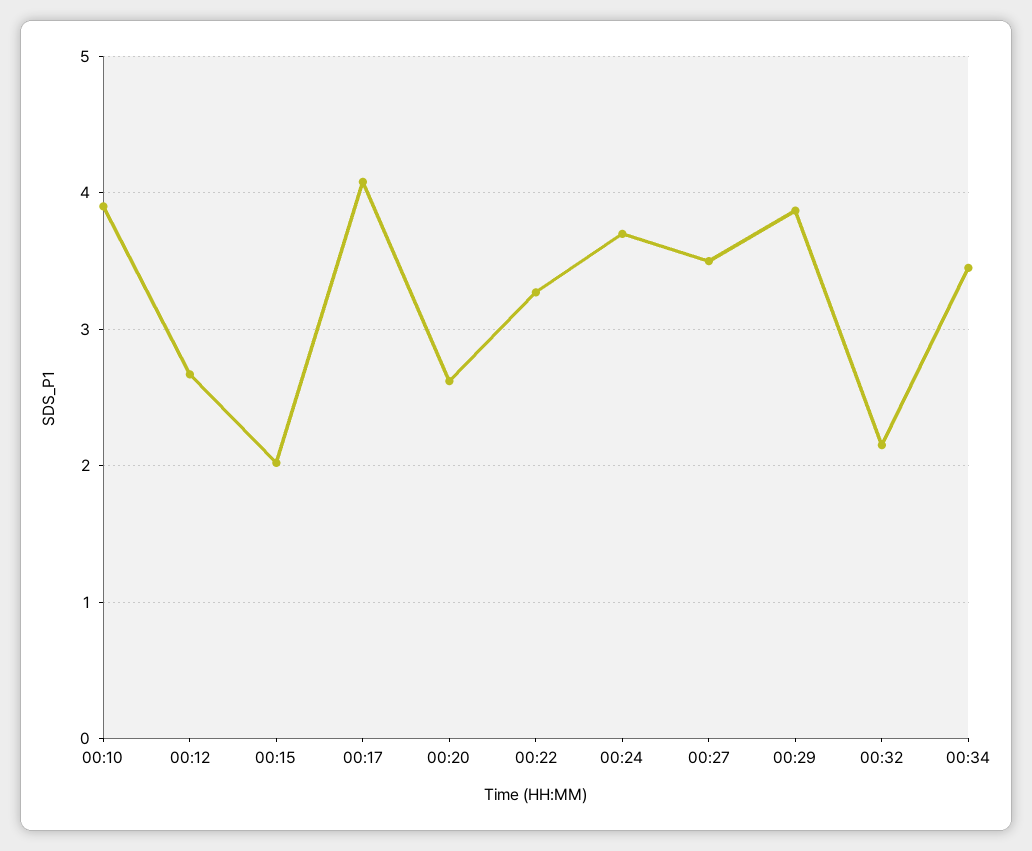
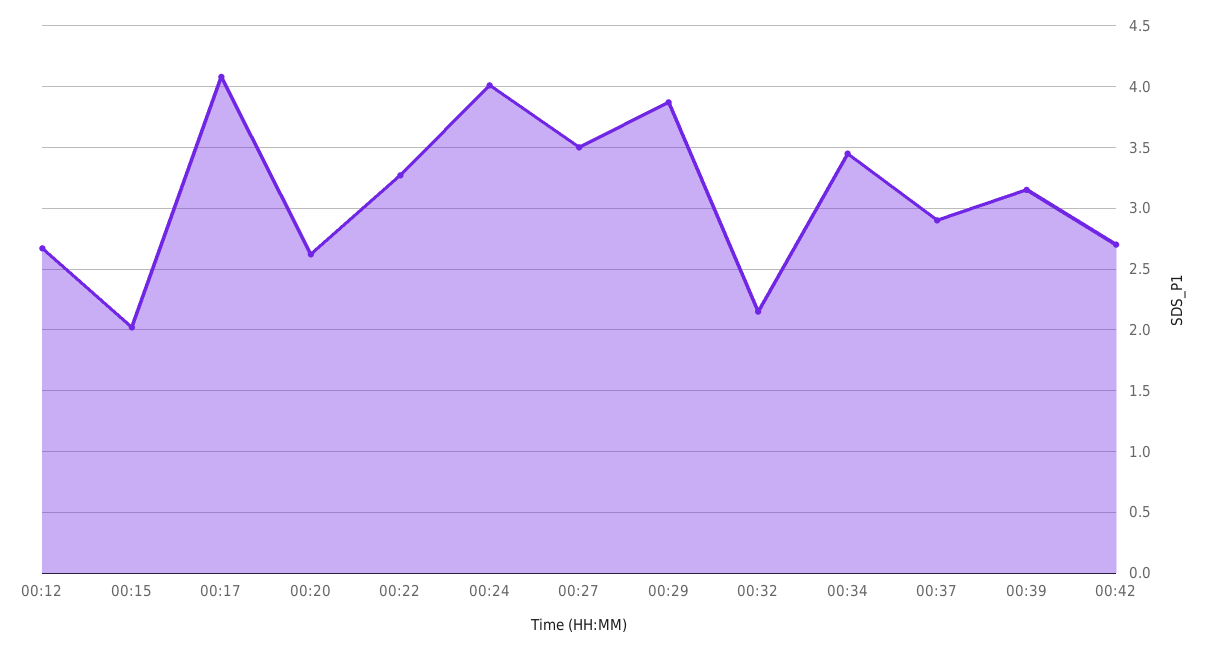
00:10: 3.9 -> none
00:24: 3.7 -> 4
00:37: none -> 2.9
00:39: none -> 3.15
00:42: none -> 2.7

